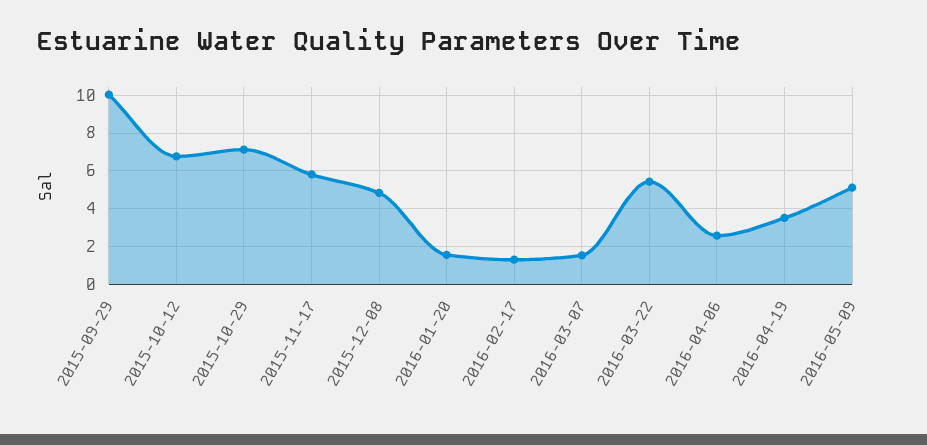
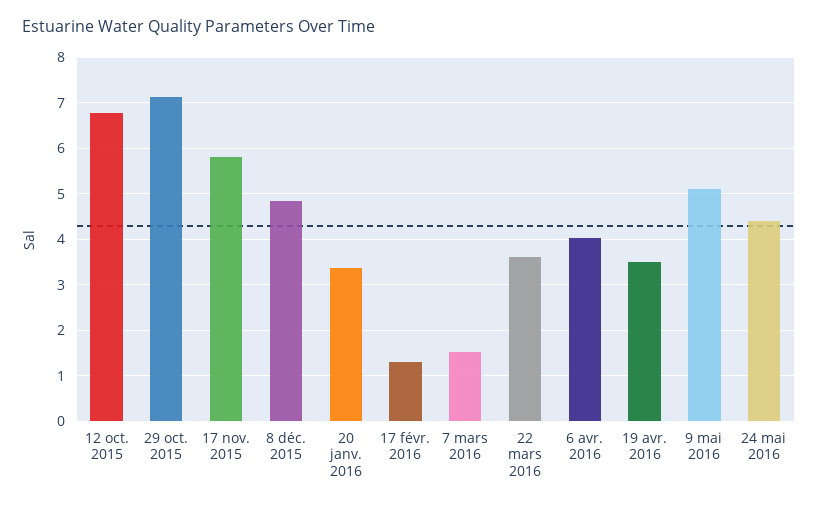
2015-09-29: 10 -> none
2016-01-20: 1.5 -> 3.4
2016-03-22: 5.5 -> 3.6
2016-04-06: 2.5 -> 4
24 mai 2016: none -> 4.4

